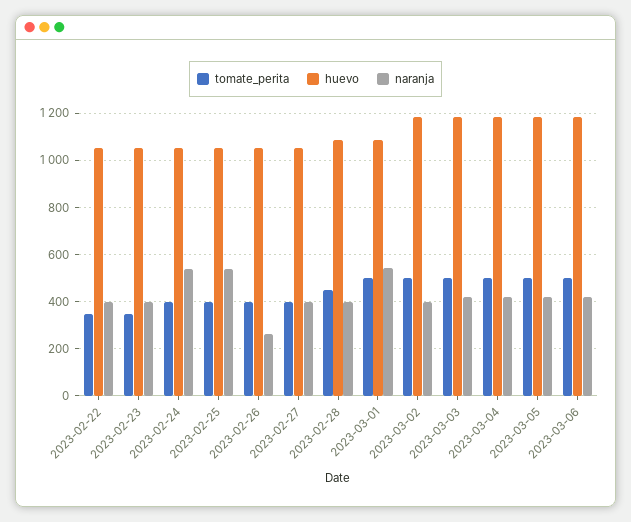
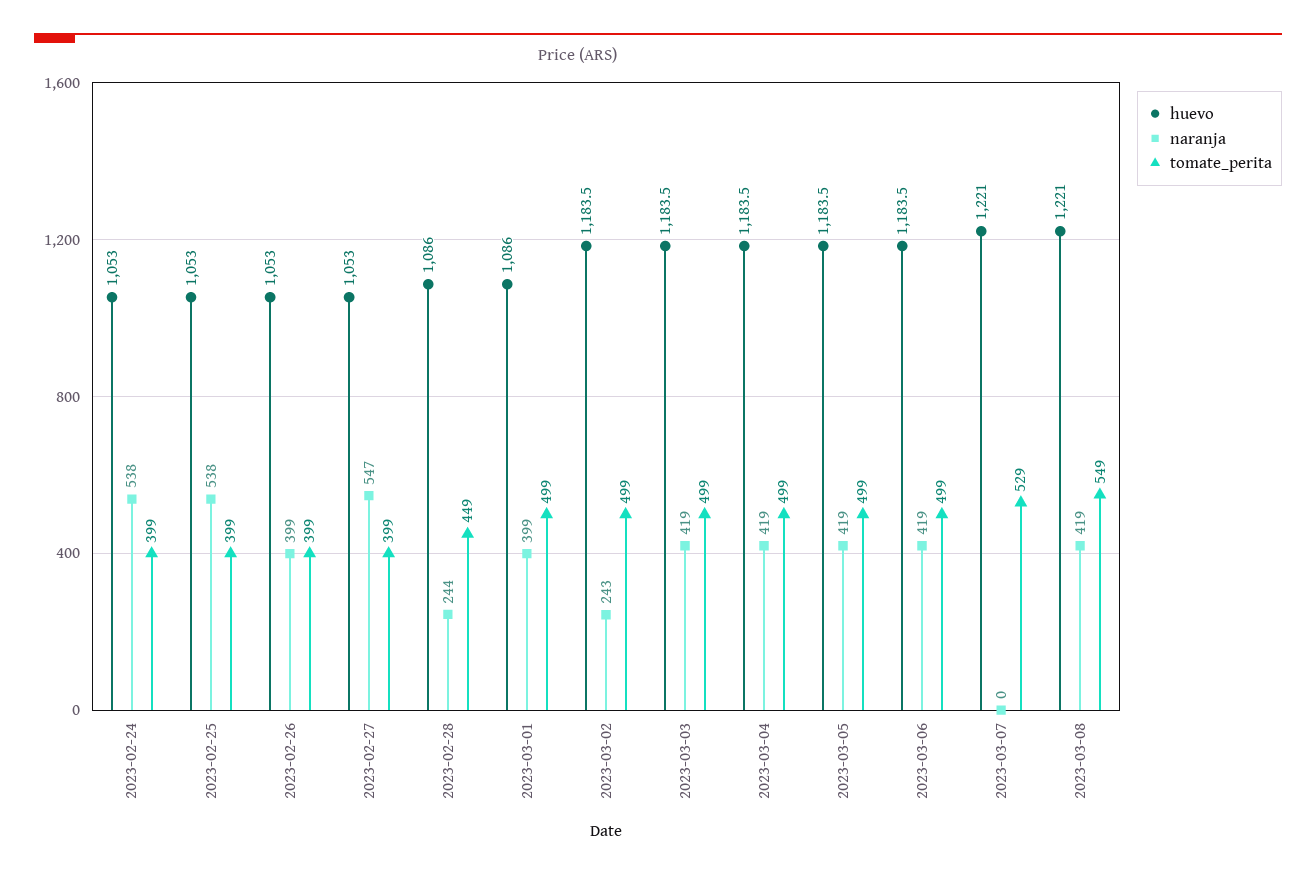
tomate_perita, 2023-02-22: 350 -> none
huevo, 2023-02-22: 1050 -> none
naranja, 2023-02-22: 400 -> none
tomate_perita, 2023-02-23: 350 -> none
huevo, 2023-02-23: 1050 -> none
naranja, 2023-02-23: 400 -> none
naranja, 2023-02-26: 250 -> 399
naranja, 2023-02-27: 400 -> 547
naranja, 2023-02-28: 400 -> 244
naranja, 2023-03-01: 550 -> 399
naranja, 2023-03-02: 400 -> 243
huevo, 2023-03-07: none -> 1221
naranja, 2023-03-07: none -> 0
tomate_perita, 2023-03-07: none -> 529
huevo, 2023-03-08: none -> 1221
naranja, 2023-03-08: none -> 419
tomate_perita, 2023-03-08: none -> 549

